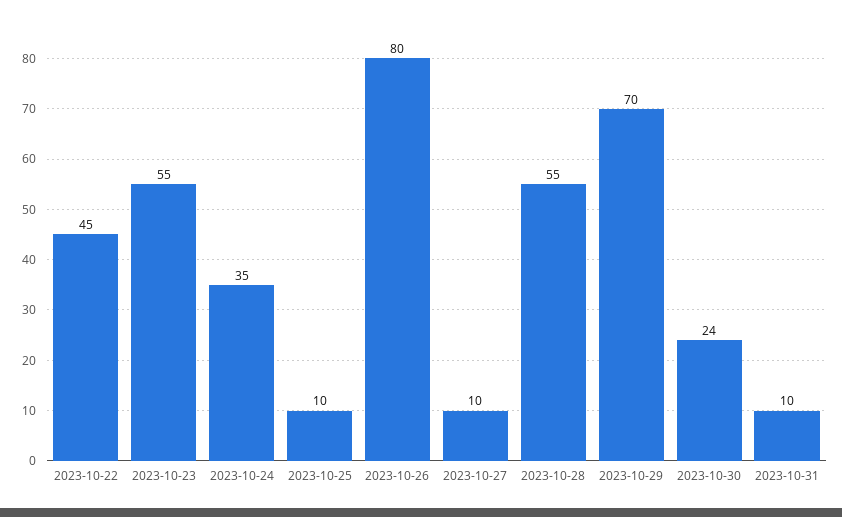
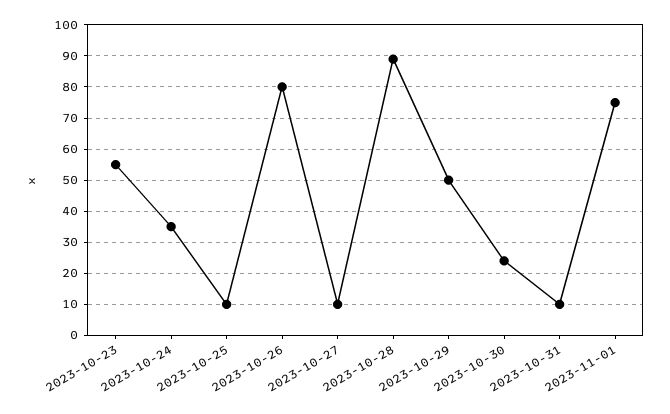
2023-10-22: 45 -> none
2023-10-28: 55 -> 90
2023-10-29: 70 -> 50
2023-11-01: none -> 75

